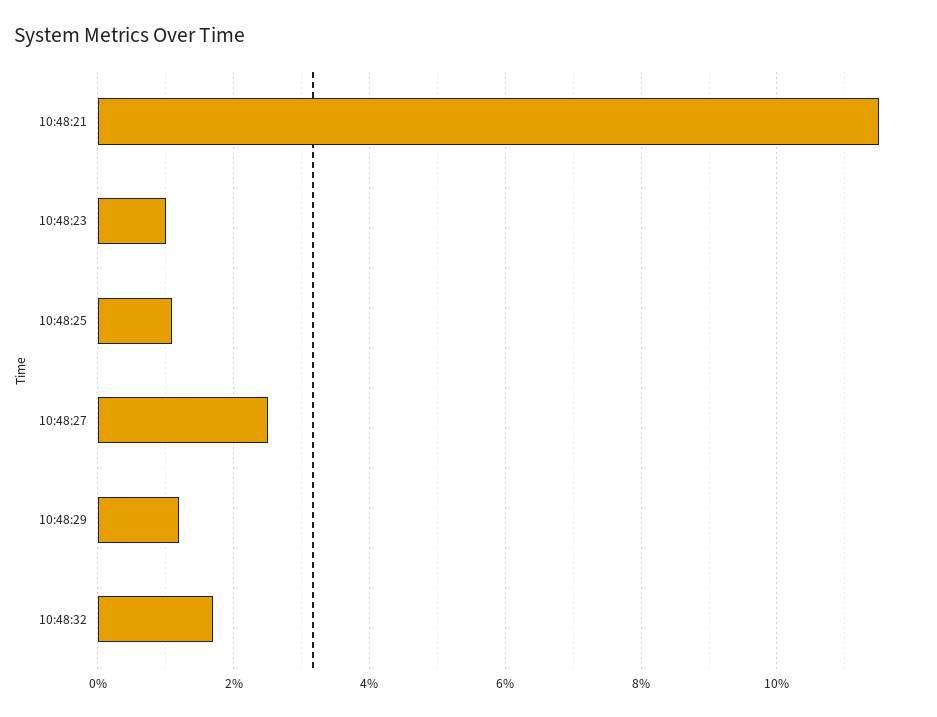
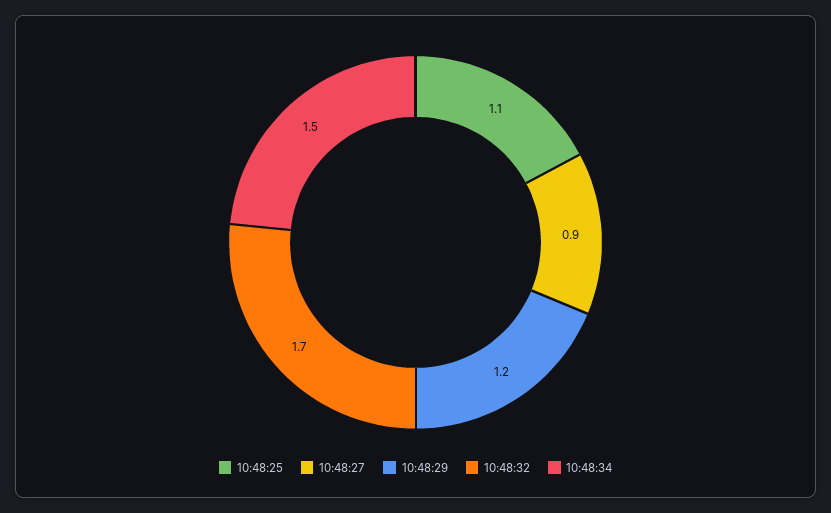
10:48:21: 11.5 -> none
10:48:23: 1 -> none
10:48:27: 2.5 -> 0.9
10:48:34: none -> 1.5

